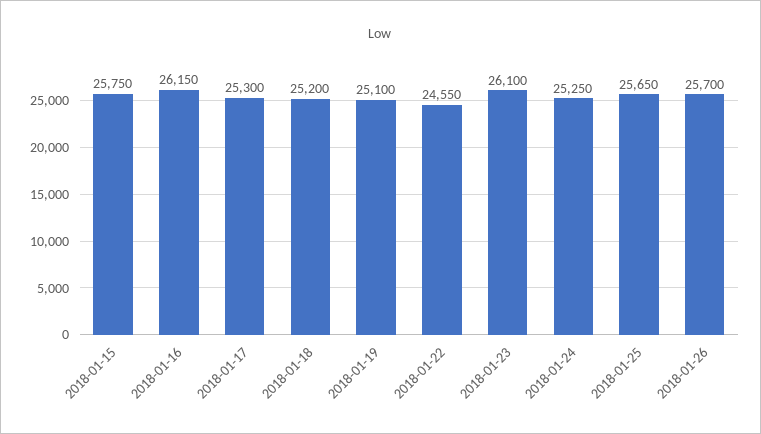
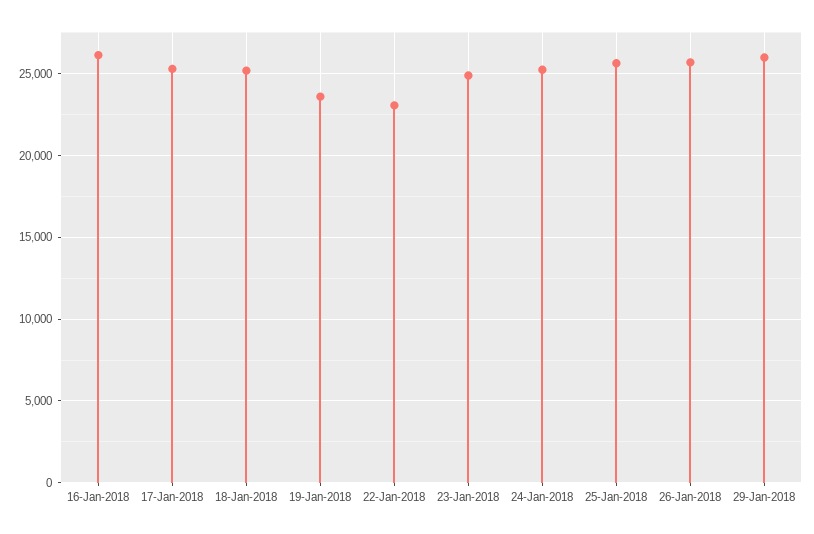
2018-01-15: 25750 -> none
2018-01-19: 25100 -> 23500
2018-01-22: 24550 -> 23000
2018-01-23: 26100 -> 25000
29-Jan-2018: none -> 26000

